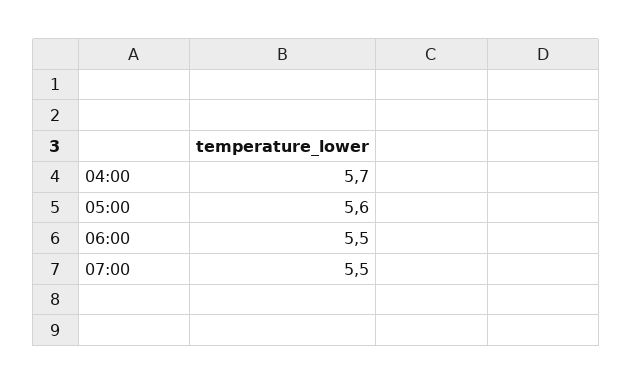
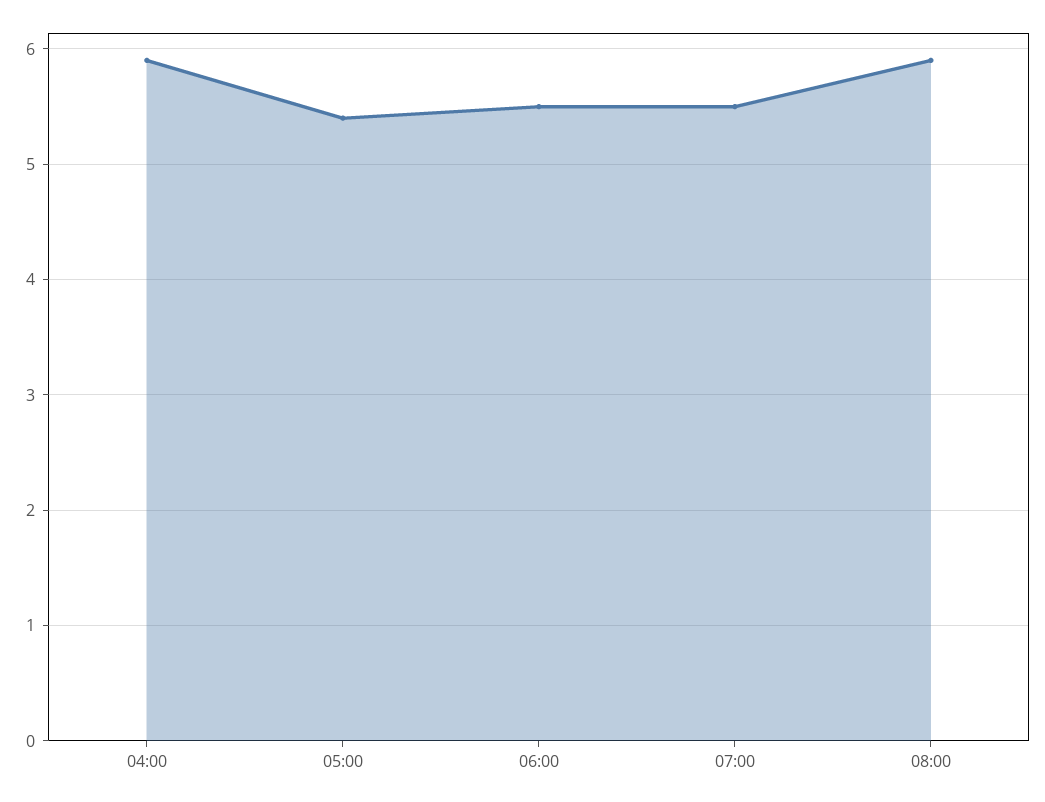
04:00: 5.7 -> 5.9
05:00: 5.6 -> 5.4
08:00: none -> 5.9

